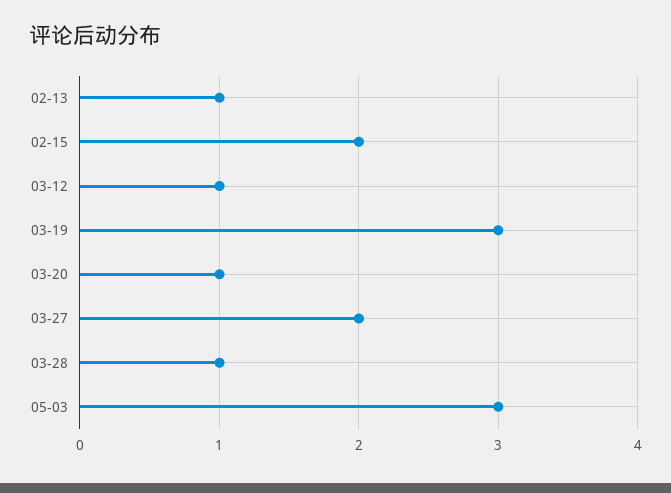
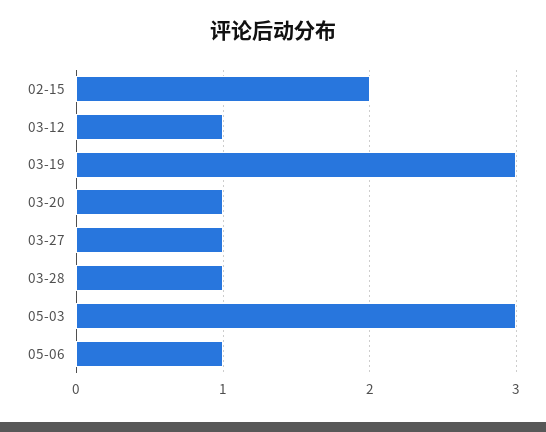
02-13: 1 -> none
03-27: 2 -> 1
05-06: none -> 1

